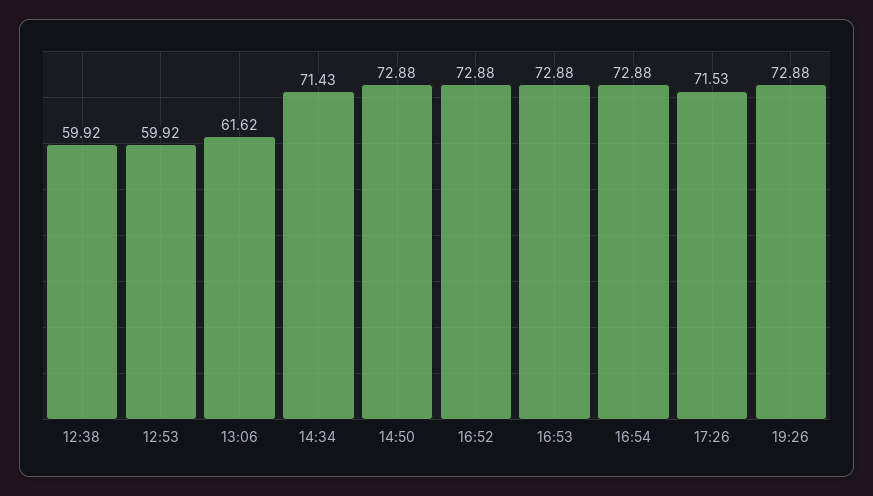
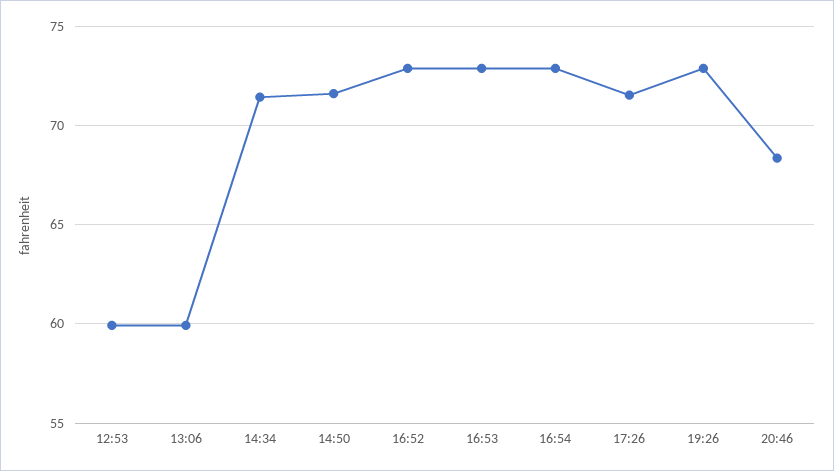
12:38: 59.92 -> none
13:06: 61.62 -> 60
14:50: 72.88 -> 71.5
20:46: none -> 68.5

